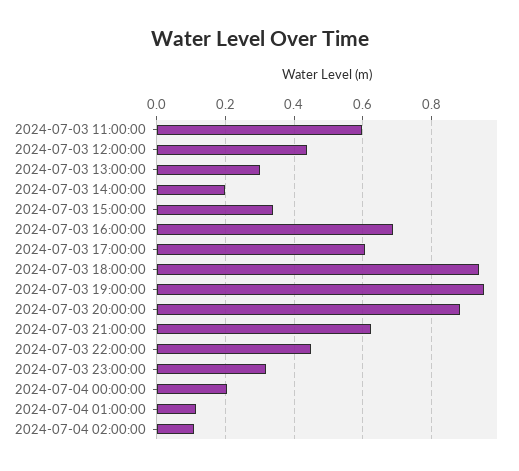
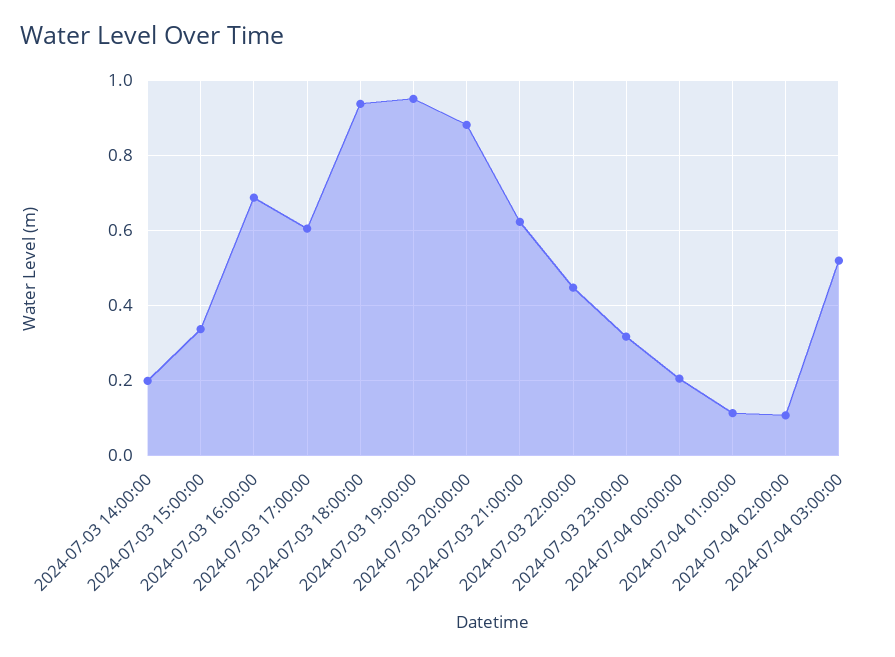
2024-07-03 11:00:00: 0.6 -> none
2024-07-03 12:00:00: 0.44 -> none
2024-07-03 13:00:00: 0.3 -> none
2024-07-04 03:00:00: none -> 0.52

